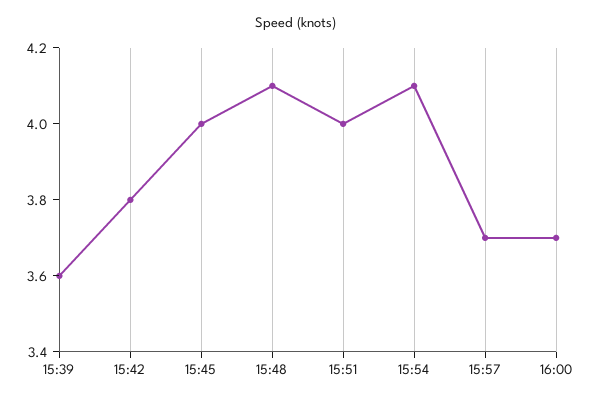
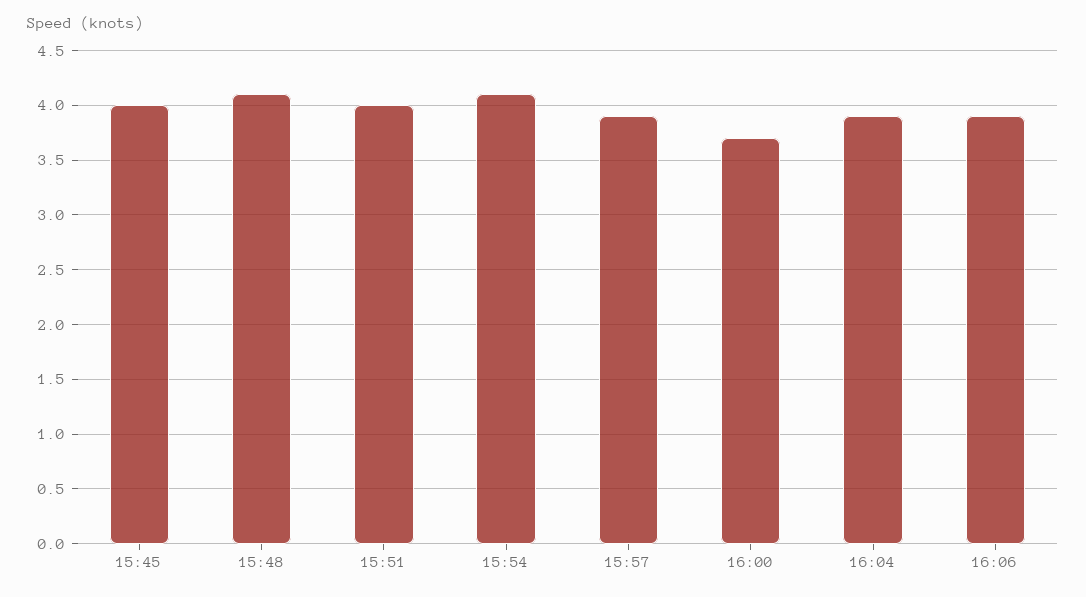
15:39: 3.6 -> none
15:42: 3.8 -> none
15:57: 3.7 -> 3.9
16:04: none -> 3.9
16:06: none -> 3.9

